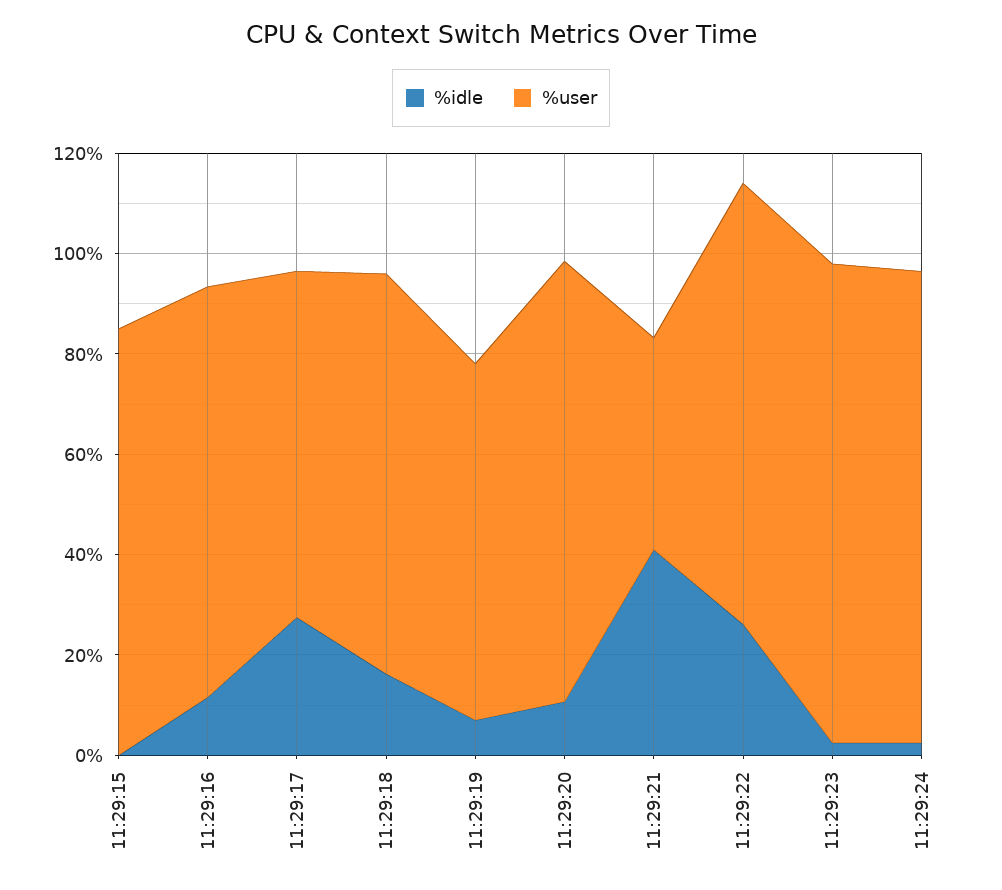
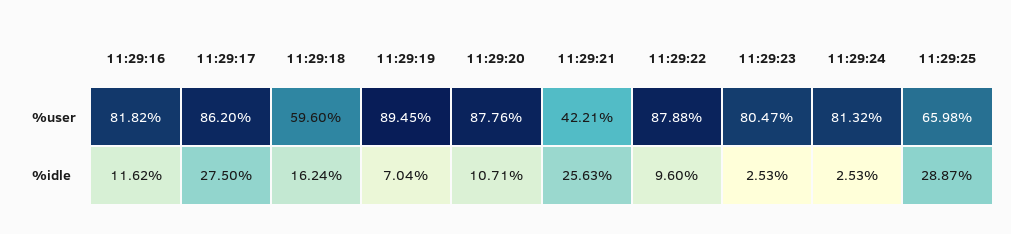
%idle, 11:29:15: 0 -> none
%user, 11:29:15: 85 -> none
%user, 11:29:17: 70 -> 86.2
%user, 11:29:18: 80 -> 59.6
%user, 11:29:19: 70 -> 89.45
%idle, 11:29:21: 40 -> 25.63
%idle, 11:29:22: 25 -> 9.6
%user, 11:29:23: 95 -> 80.47
%user, 11:29:24: 95 -> 81.32
%user, 11:29:25: none -> 65.98
%idle, 11:29:25: none -> 28.87

